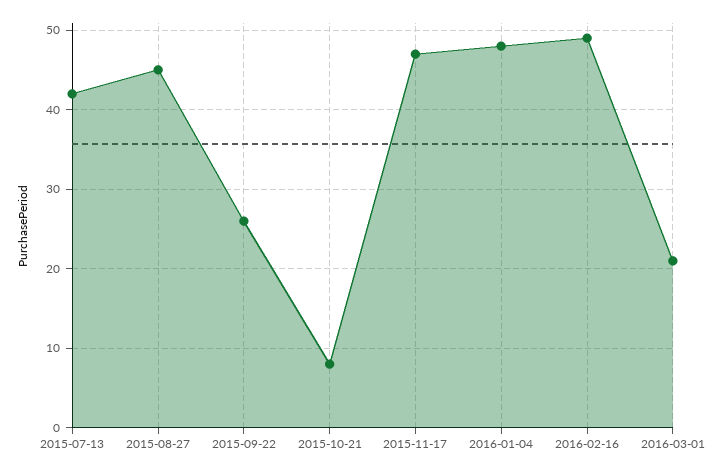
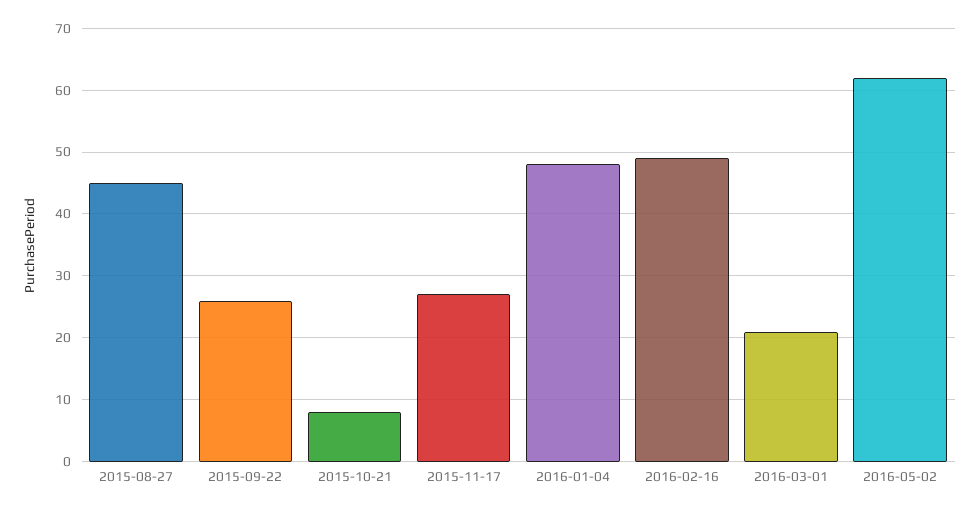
2015-07-13: 42 -> none
2015-11-17: 47 -> 27
2016-05-02: none -> 62

